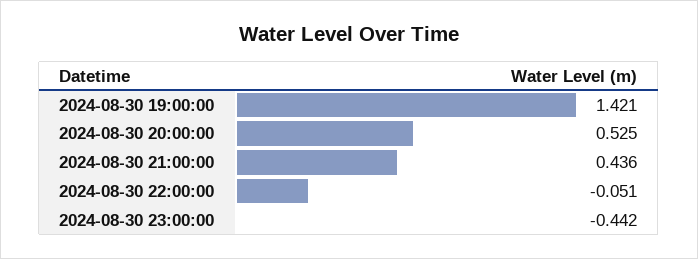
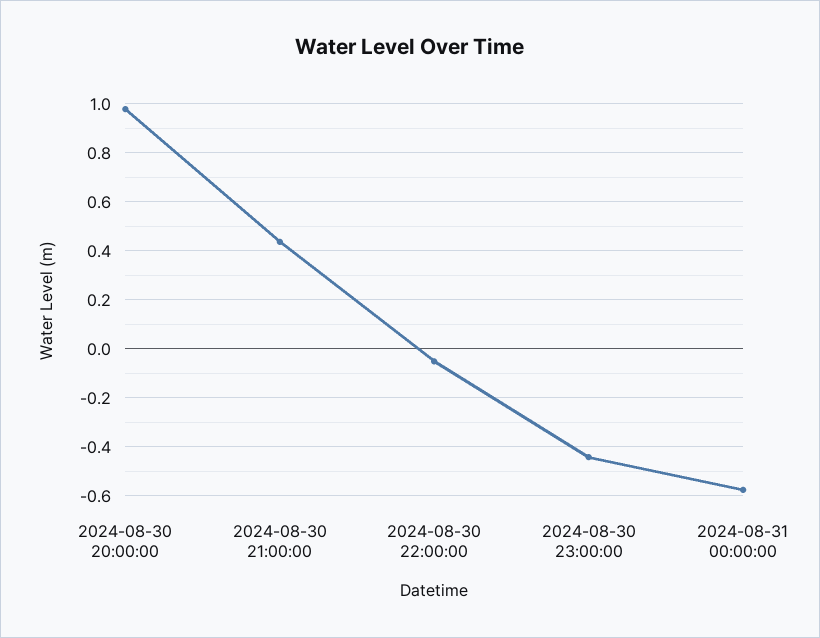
2024-08-30 19:00:00: 1.421 -> none
2024-08-30 20:00:00: 0.525 -> 0.975
2024-08-31 00:00:00: none -> -0.575

